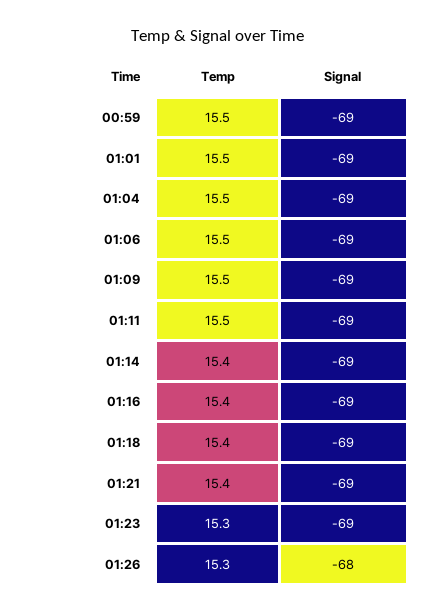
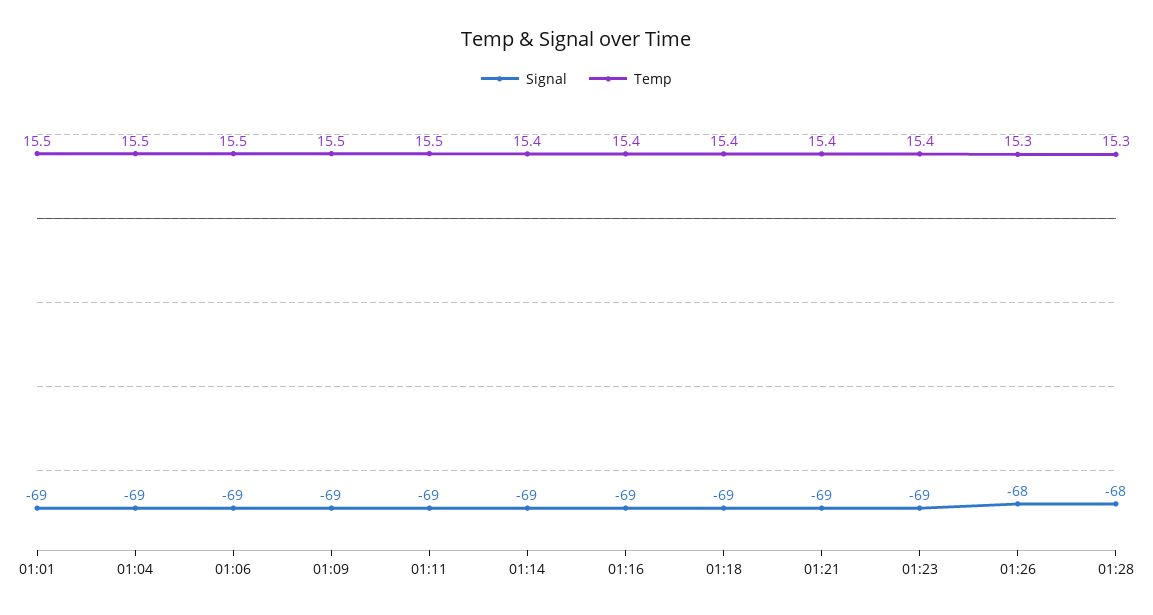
Temp, 00:59: 15.5 -> none
Signal, 00:59: -69 -> none
Temp, 01:23: 15.3 -> 15.4
Signal, 01:28: none -> -68
Temp, 01:28: none -> 15.3

